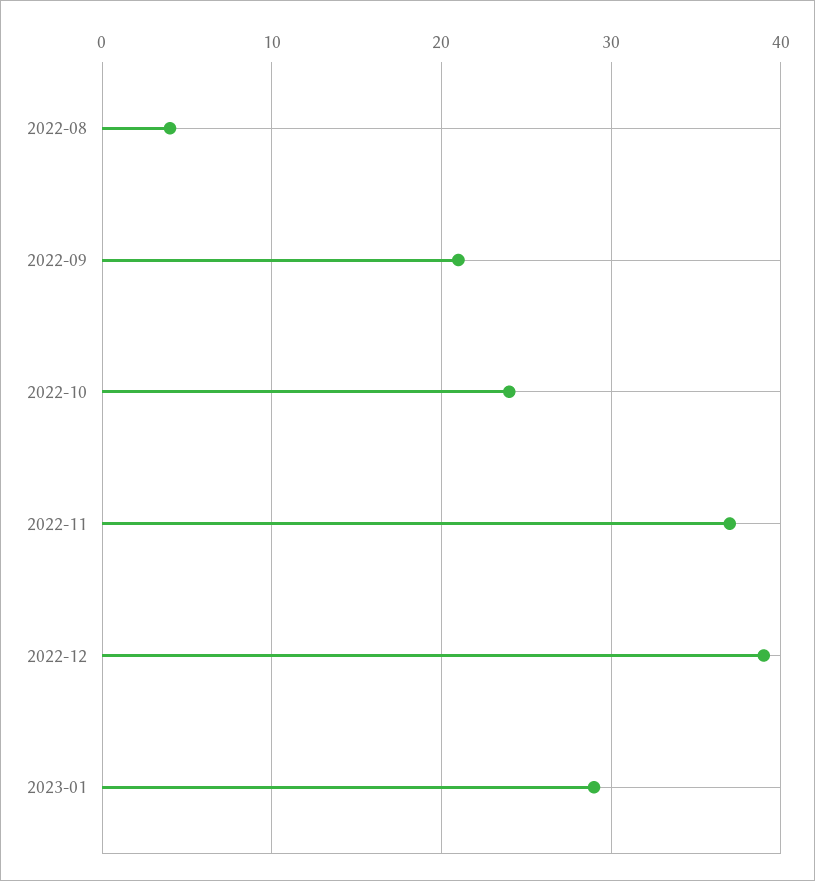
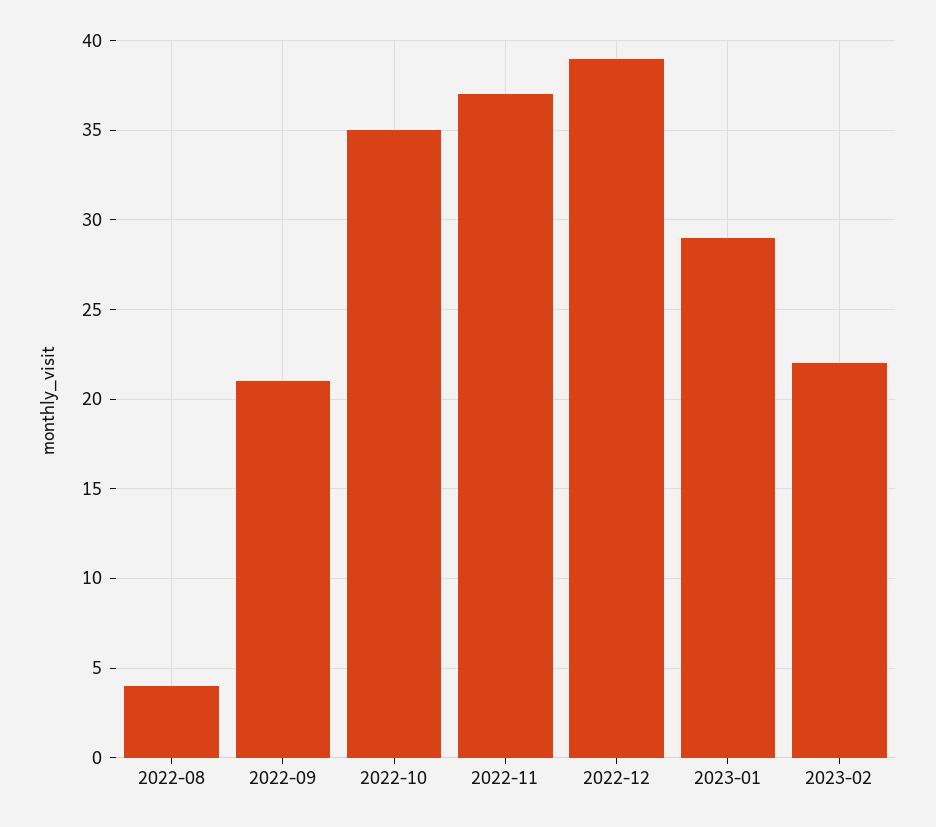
2022-10: 24 -> 35
2023-02: none -> 22

